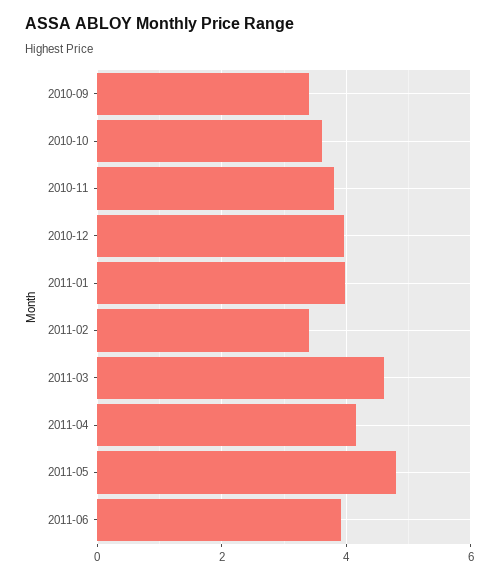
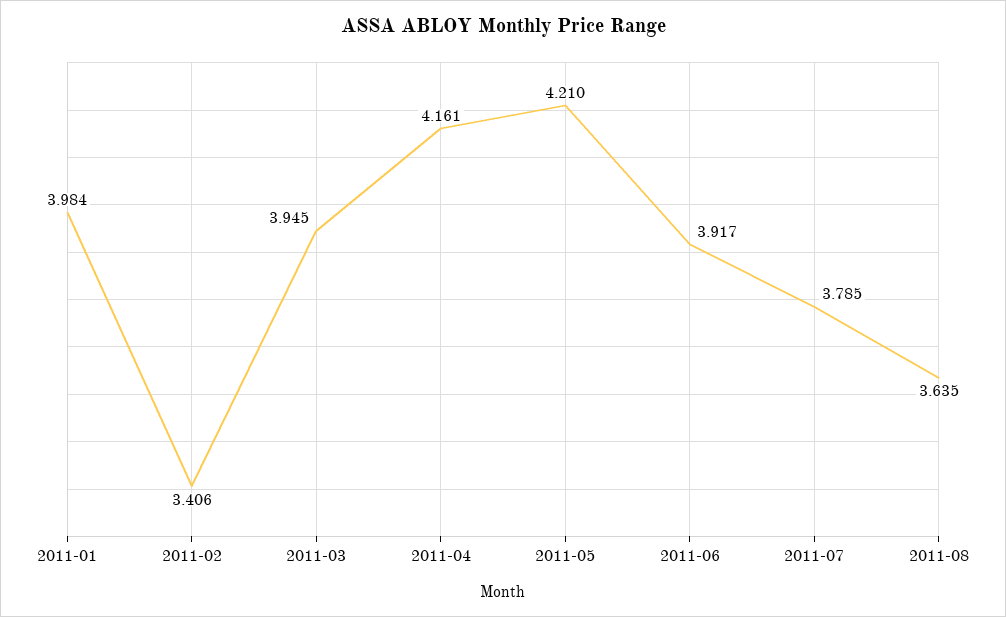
2010-09: 3.4 -> none
2010-10: 3.6 -> none
2010-11: 3.8 -> none
2010-12: 4 -> none
2011-03: 4.6 -> 3.945
2011-05: 4.8 -> 4.21
2011-07: none -> 3.785
2011-08: none -> 3.635

